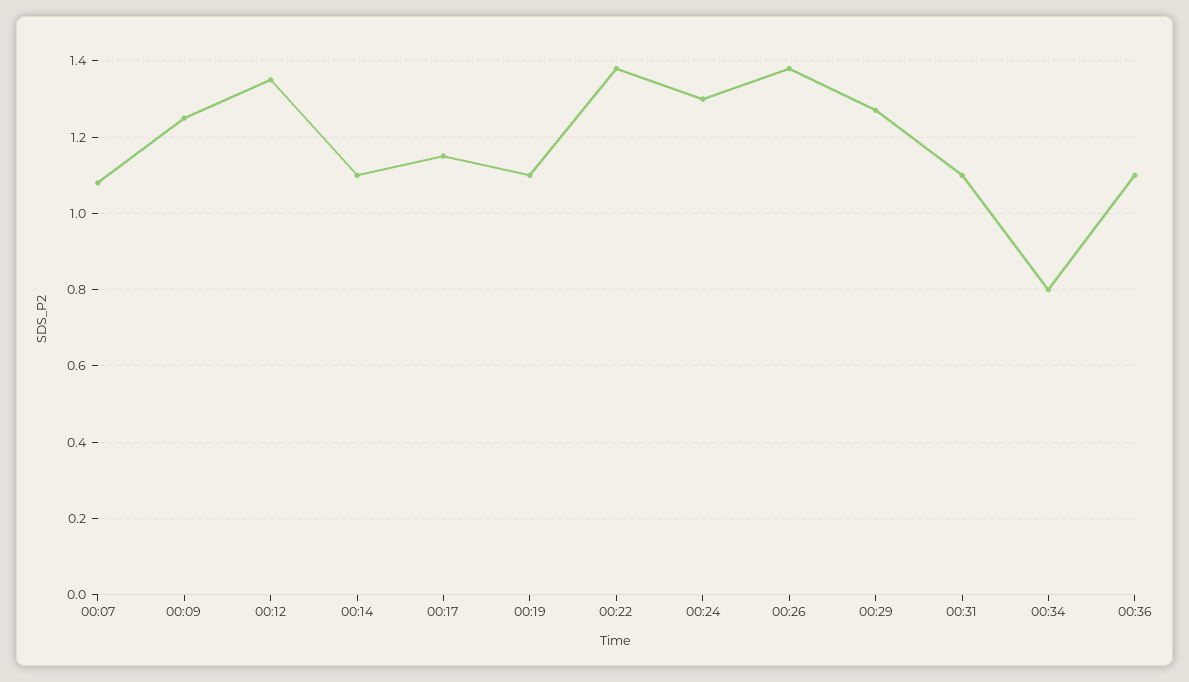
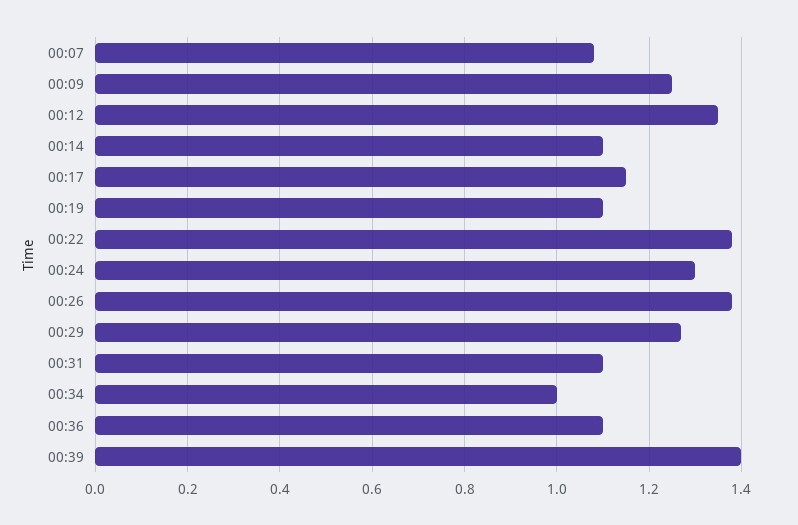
00:34: 0.8 -> 1
00:39: none -> 1.4

